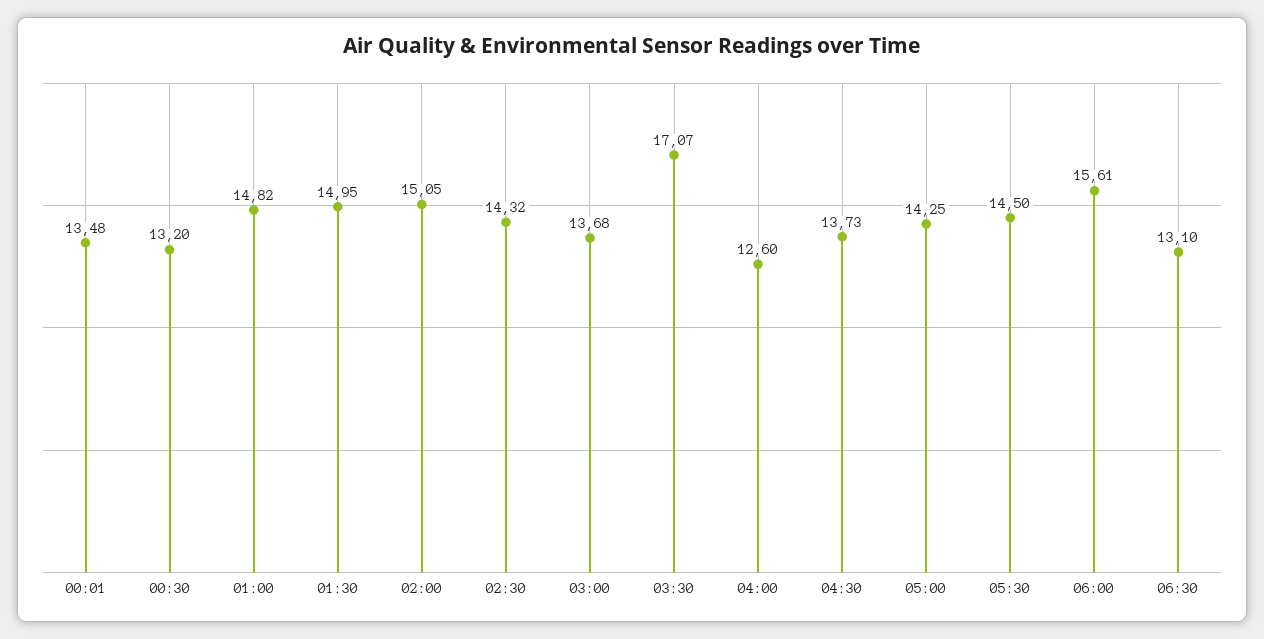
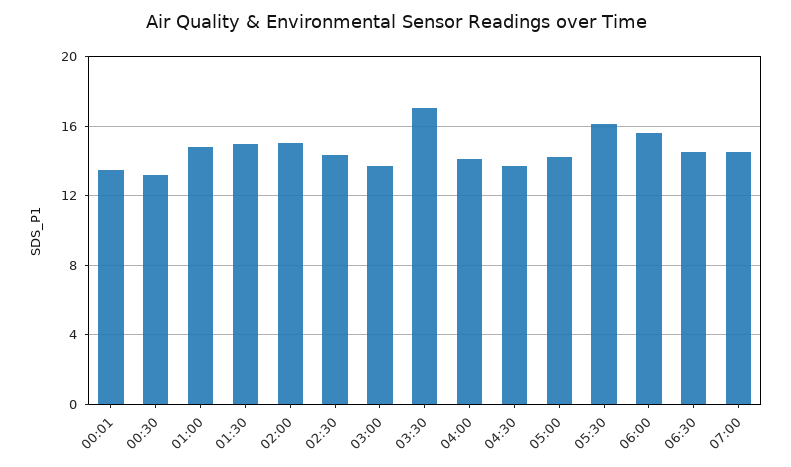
04:00: 12.6 -> 14
05:30: 14.5 -> 16
06:30: 13.1 -> 14.5
07:00: none -> 14.5

